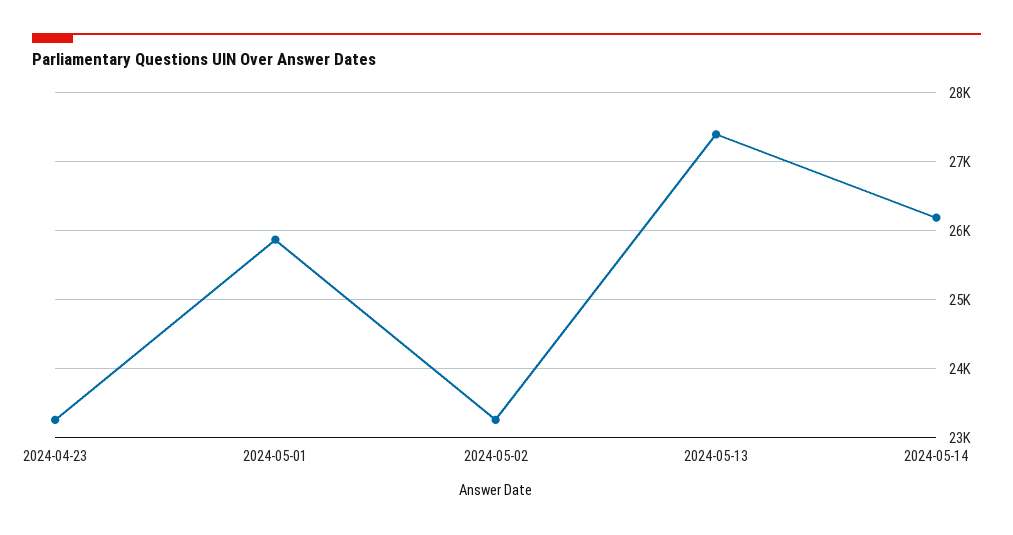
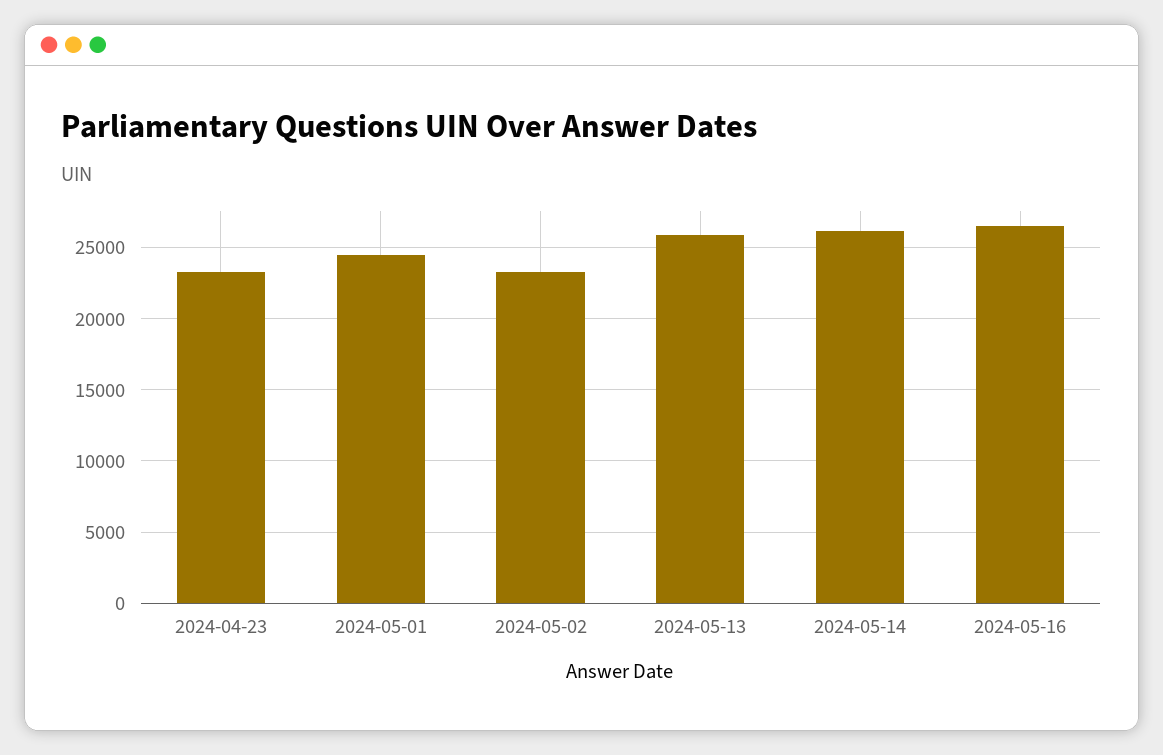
2024-05-01: 25900 -> 24500
2024-05-13: 27400 -> 26000
2024-05-16: none -> 26500

